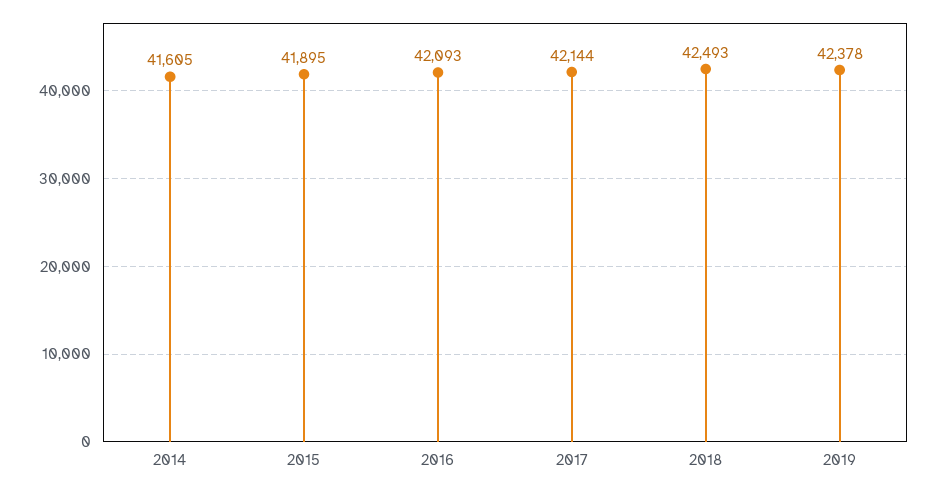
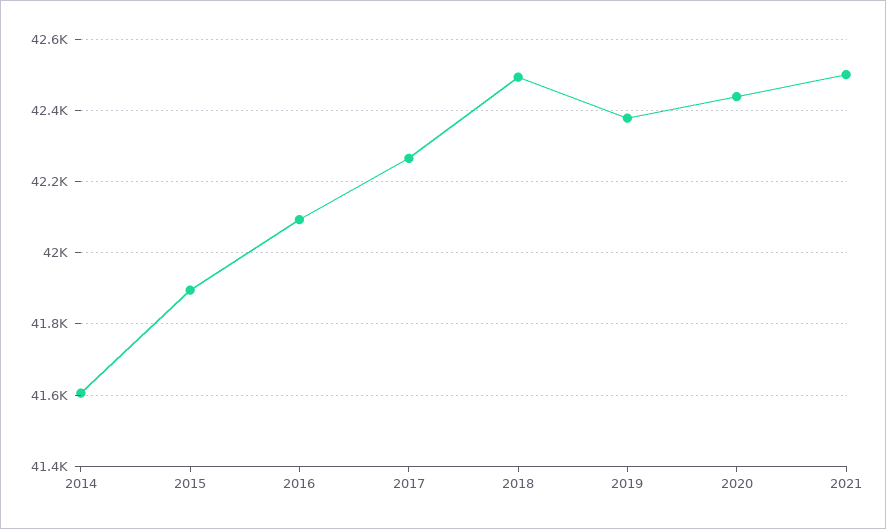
2017: 42144 -> 42260
2020: none -> 42440
2021: none -> 42500

